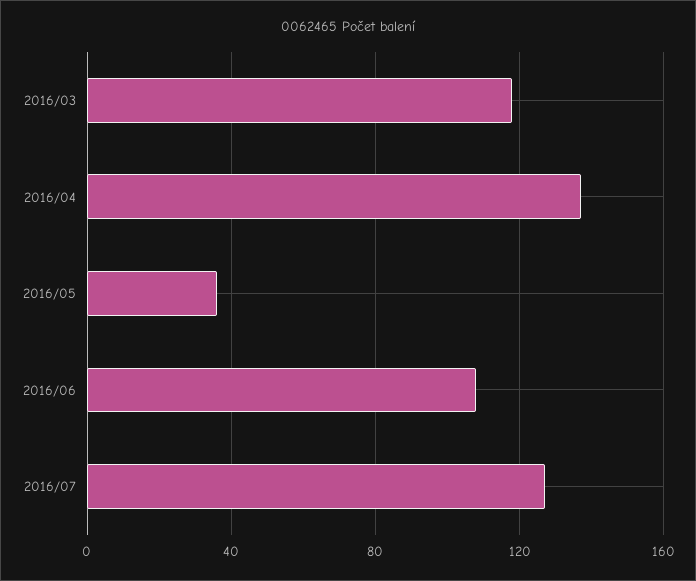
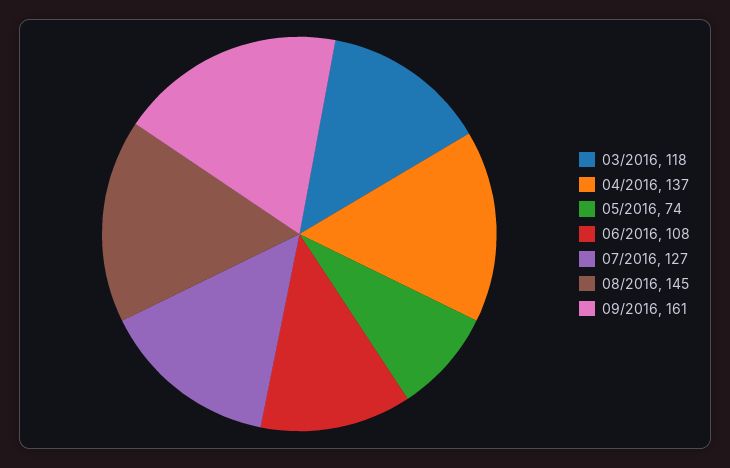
2016/05: 35 -> 74
08/2016: none -> 145
09/2016: none -> 161

